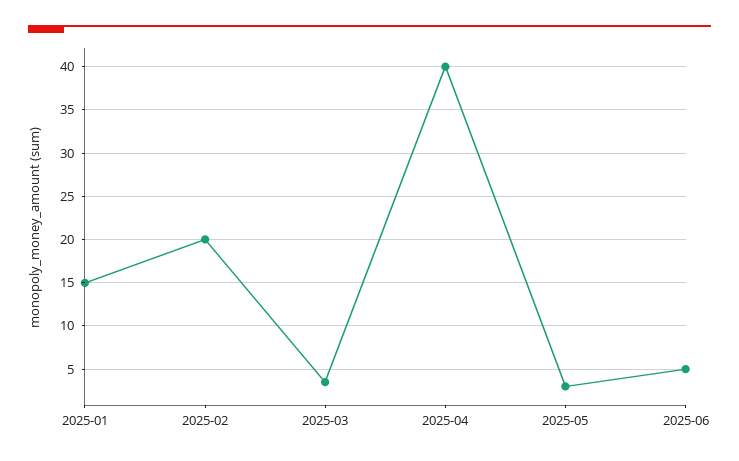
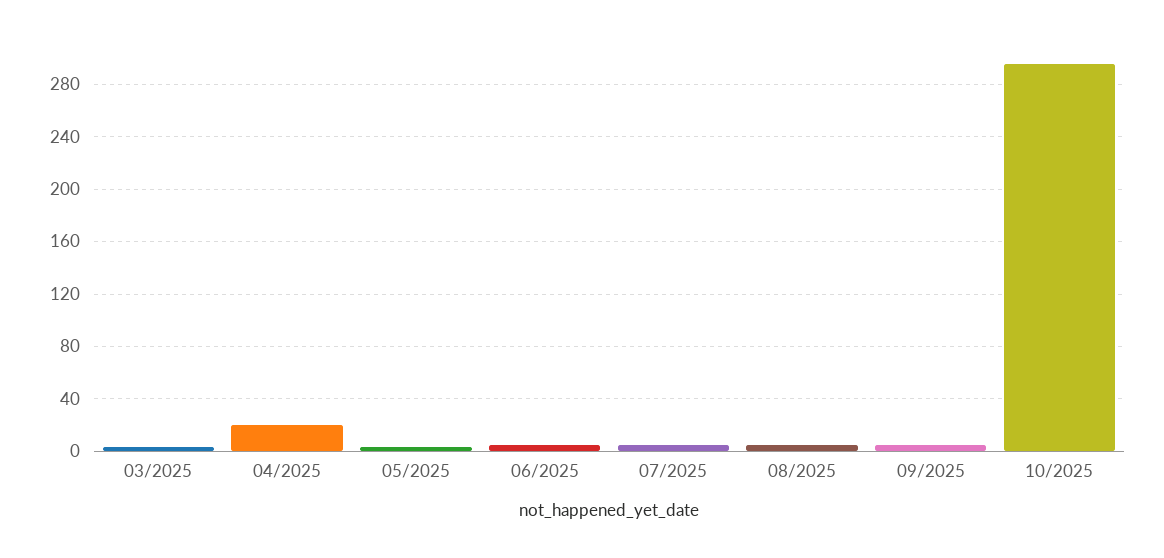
2025-01: 15 -> none
2025-02: 20 -> none
2025-04: 40 -> 20
07/2025: none -> 5
08/2025: none -> 5
09/2025: none -> 5
10/2025: none -> 295

